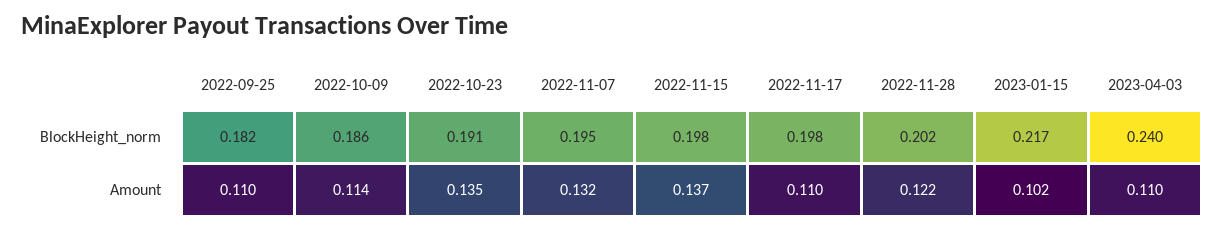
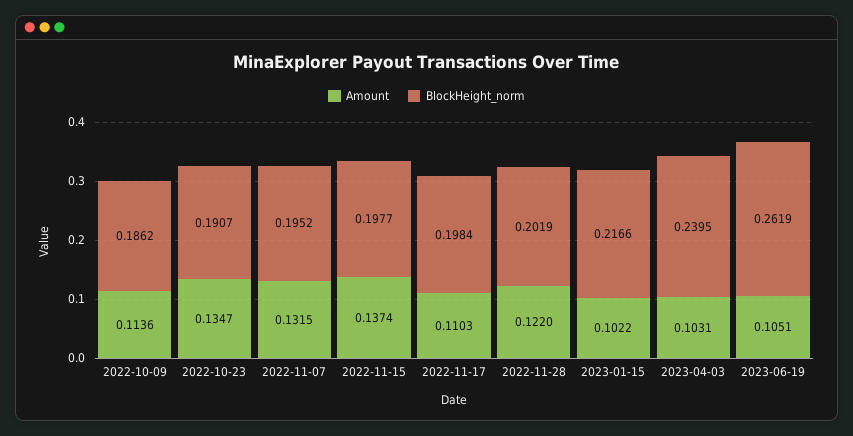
BlockHeight_norm, 2022-09-25: 0.182 -> none
Amount, 2022-09-25: 0.11 -> none
Amount, 2023-04-03: 0.11 -> 0.1031
Amount, 2023-06-19: none -> 0.1051
BlockHeight_norm, 2023-06-19: none -> 0.2619

